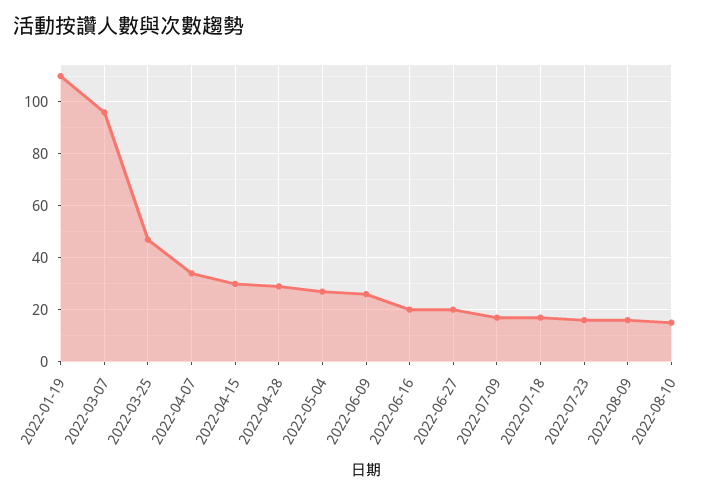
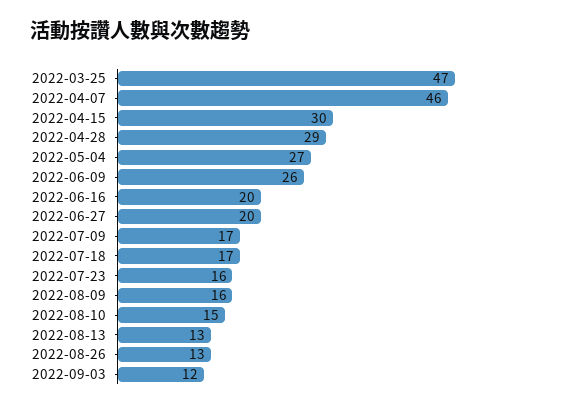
2022-01-19: 110 -> none
2022-03-07: 95 -> none
2022-04-07: 35 -> 46
2022-08-13: none -> 13
2022-08-26: none -> 13
2022-09-03: none -> 12

